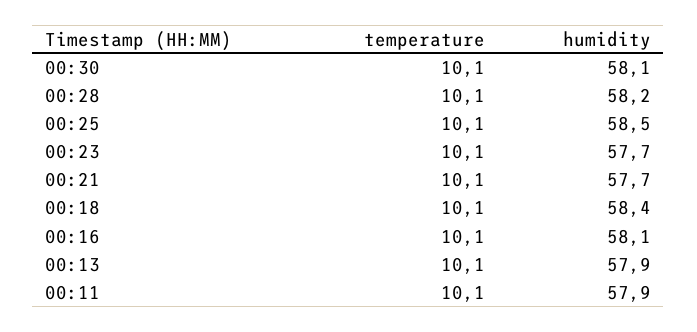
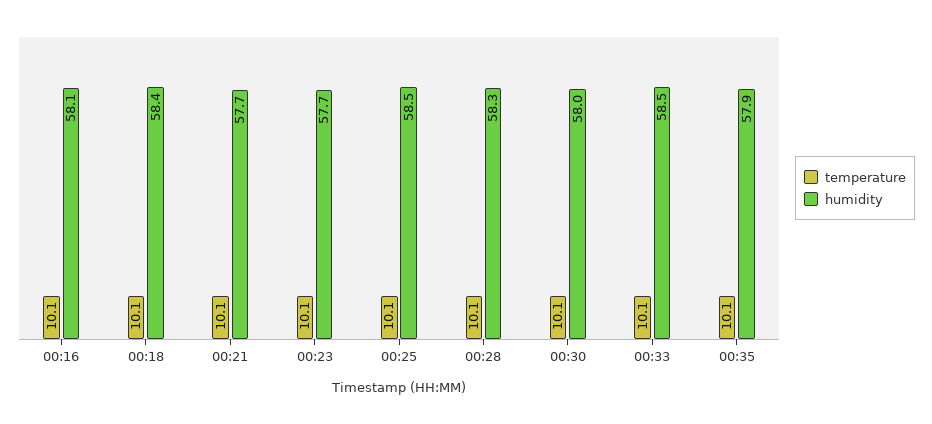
humidity, 00:30: 58.1 -> 58
humidity, 00:28: 58.2 -> 58.3
temperature, 00:13: 10.1 -> none
humidity, 00:13: 57.9 -> none
temperature, 00:11: 10.1 -> none
humidity, 00:11: 57.9 -> none
temperature, 00:33: none -> 10.1
humidity, 00:33: none -> 58.5
temperature, 00:35: none -> 10.1
humidity, 00:35: none -> 57.9

